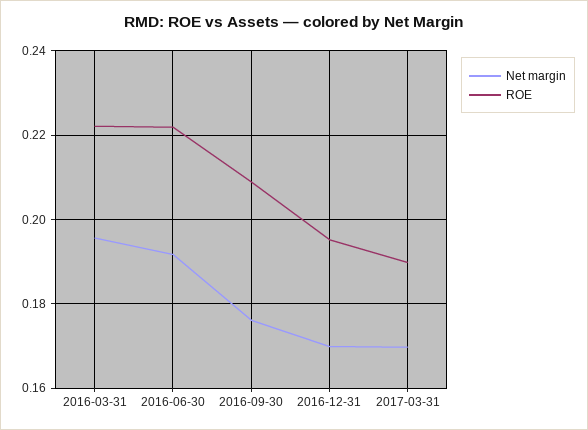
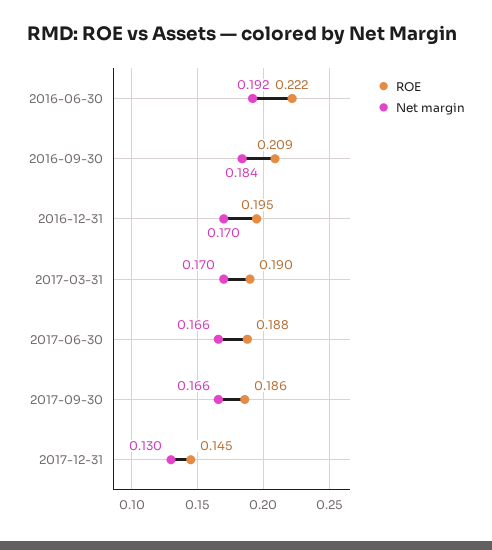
Net margin, 2016-03-31: 0.196 -> none
ROE, 2016-03-31: 0.222 -> none
Net margin, 2016-09-30: 0.176 -> 0.184
ROE, 2017-06-30: none -> 0.188
Net margin, 2017-06-30: none -> 0.166
ROE, 2017-09-30: none -> 0.186
Net margin, 2017-09-30: none -> 0.166
ROE, 2017-12-31: none -> 0.145
Net margin, 2017-12-31: none -> 0.13

